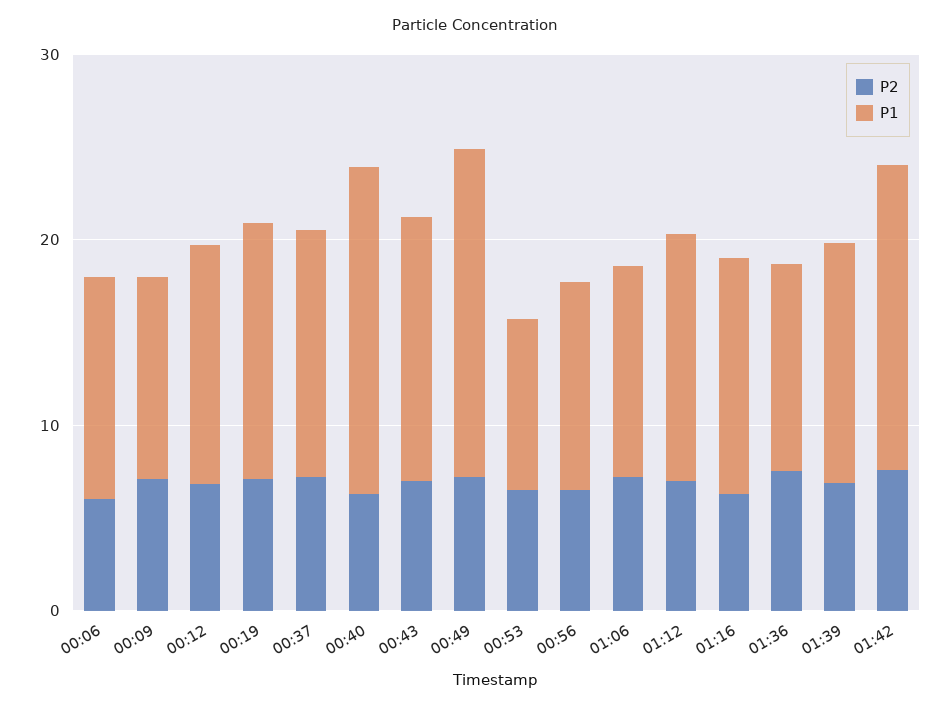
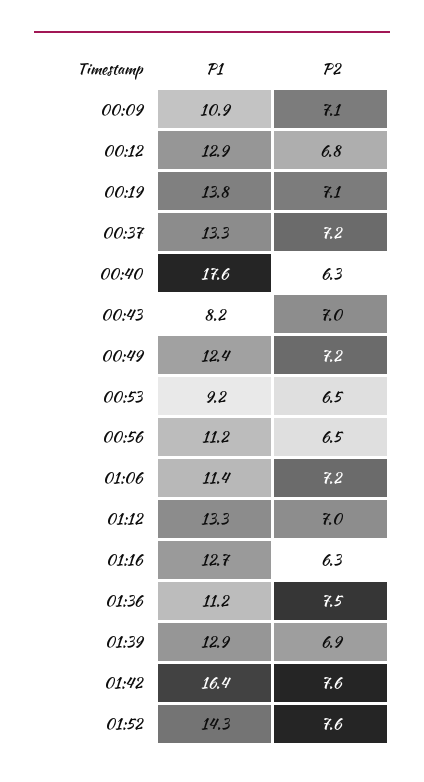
P2, 00:06: 6 -> none
P1, 00:06: 12 -> none
P1, 00:43: 14 -> 8.2
P1, 00:49: 18 -> 12.4
P1, 01:52: none -> 14.3
P2, 01:52: none -> 7.6

